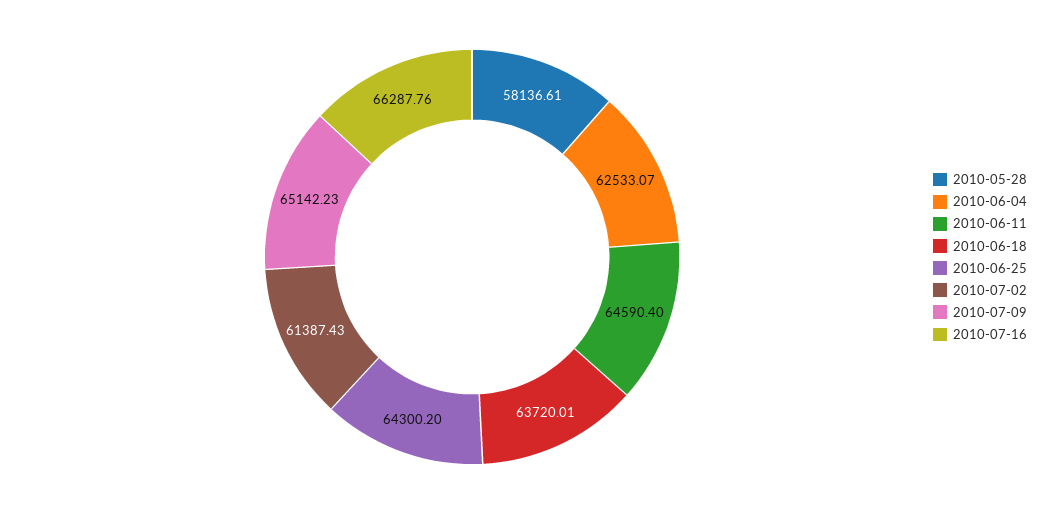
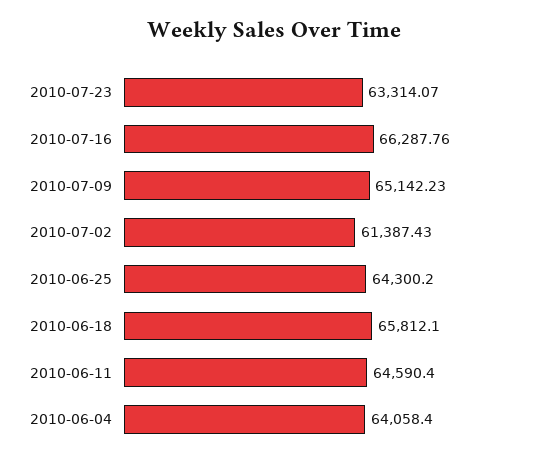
2010-05-28: 58136.61 -> none
2010-06-04: 62533.07 -> 64058.4
2010-06-18: 63720.01 -> 65812.1
2010-07-23: none -> 63314.07

